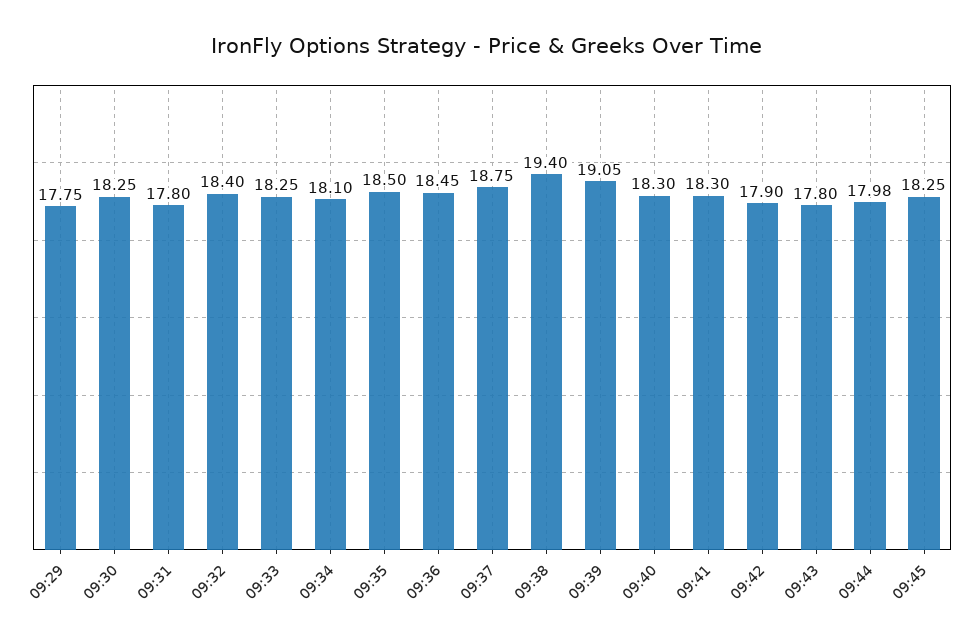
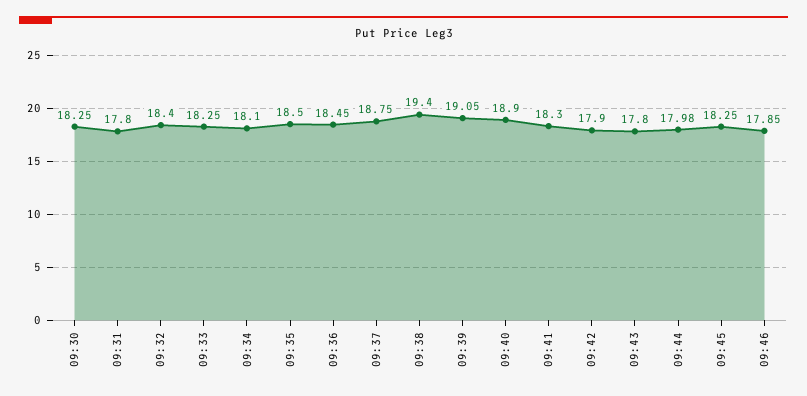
09:29: 17.75 -> none
09:40: 18.3 -> 18.9
09:46: none -> 17.85

